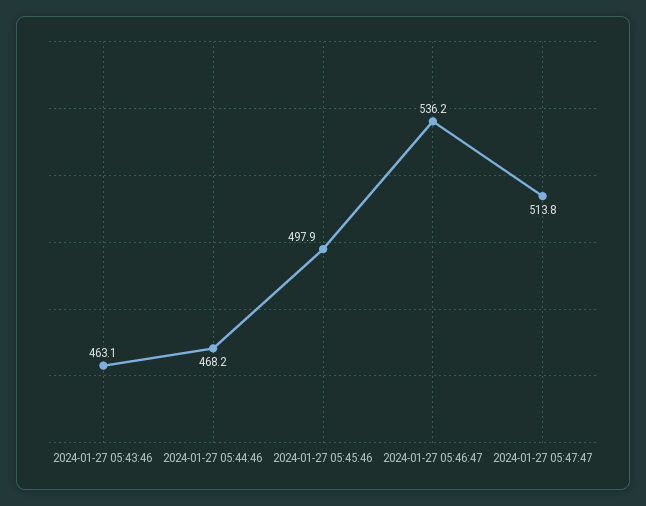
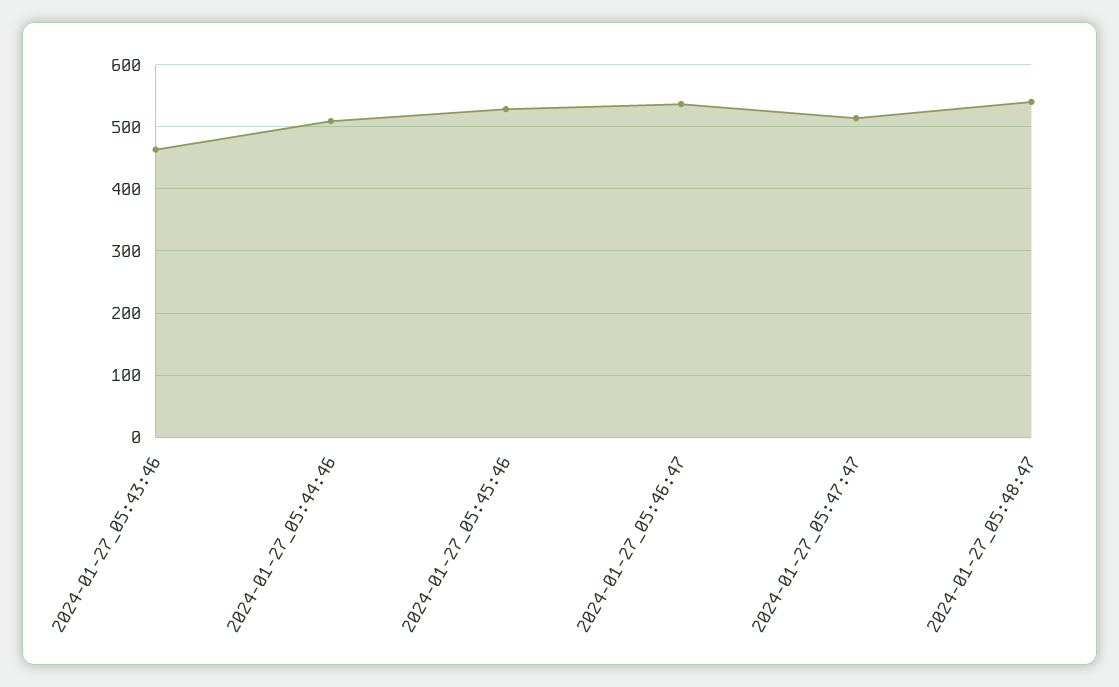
2024-01-27 05:44:46: 468.2 -> 510
2024-01-27 05:45:46: 497.9 -> 530
2024-01-27_05:48:47: none -> 540

